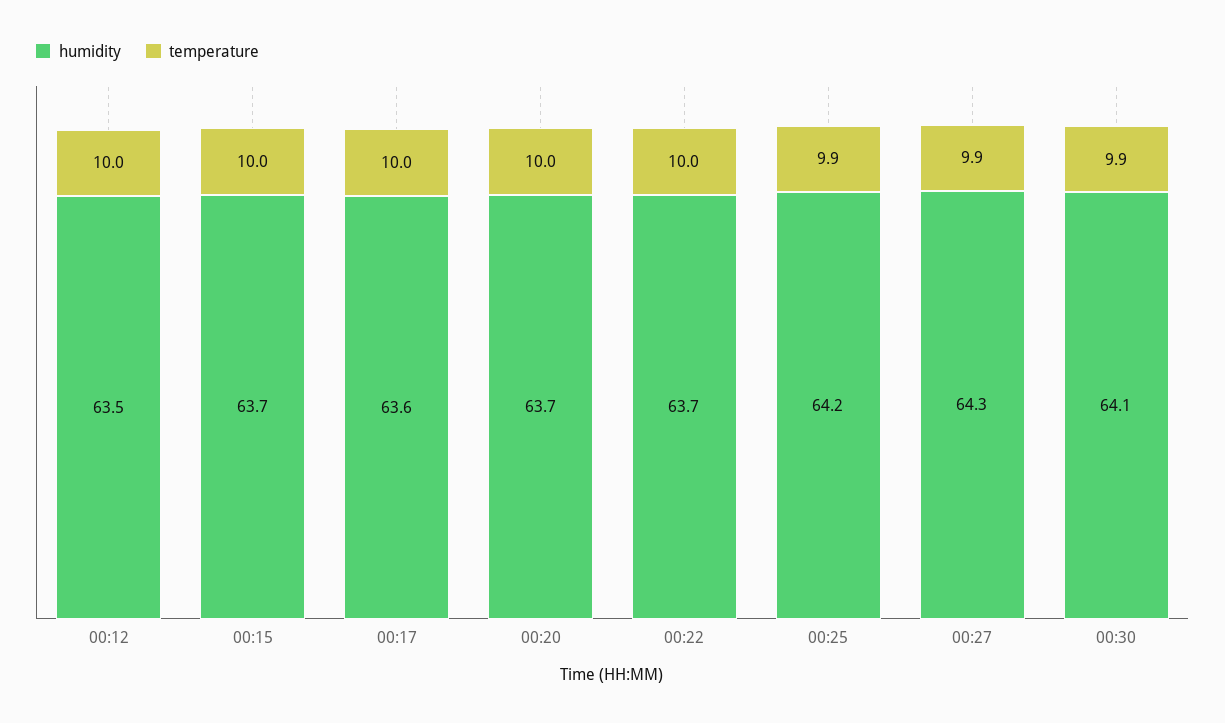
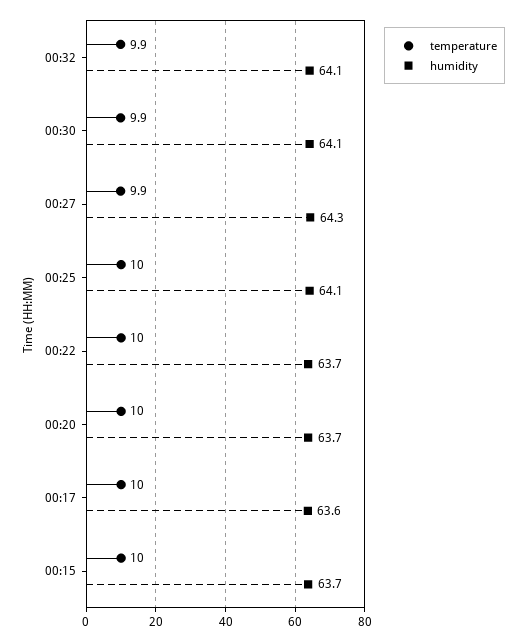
humidity, 00:12: 63.5 -> none
temperature, 00:12: 10 -> none
humidity, 00:25: 64.2 -> 64.1
temperature, 00:25: 9.9 -> 10
temperature, 00:32: none -> 9.9
humidity, 00:32: none -> 64.1

